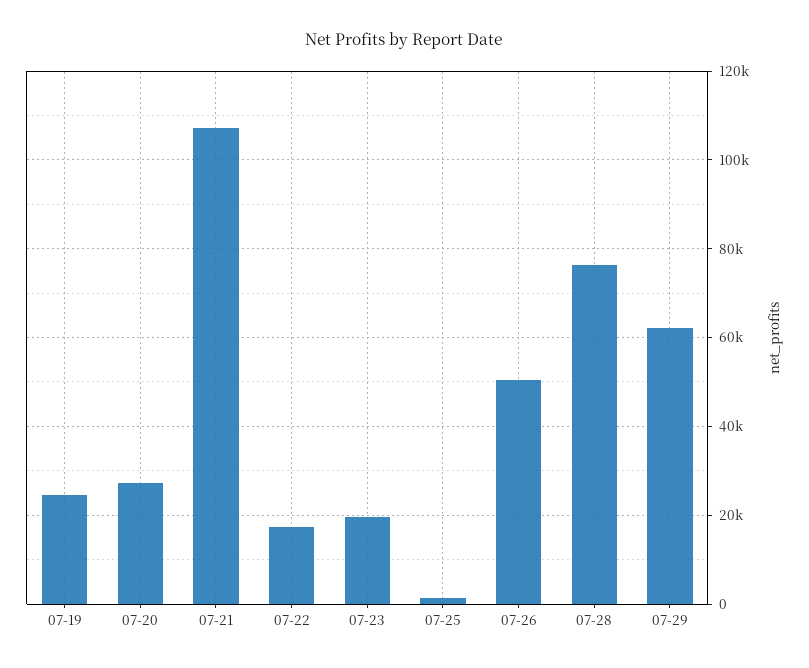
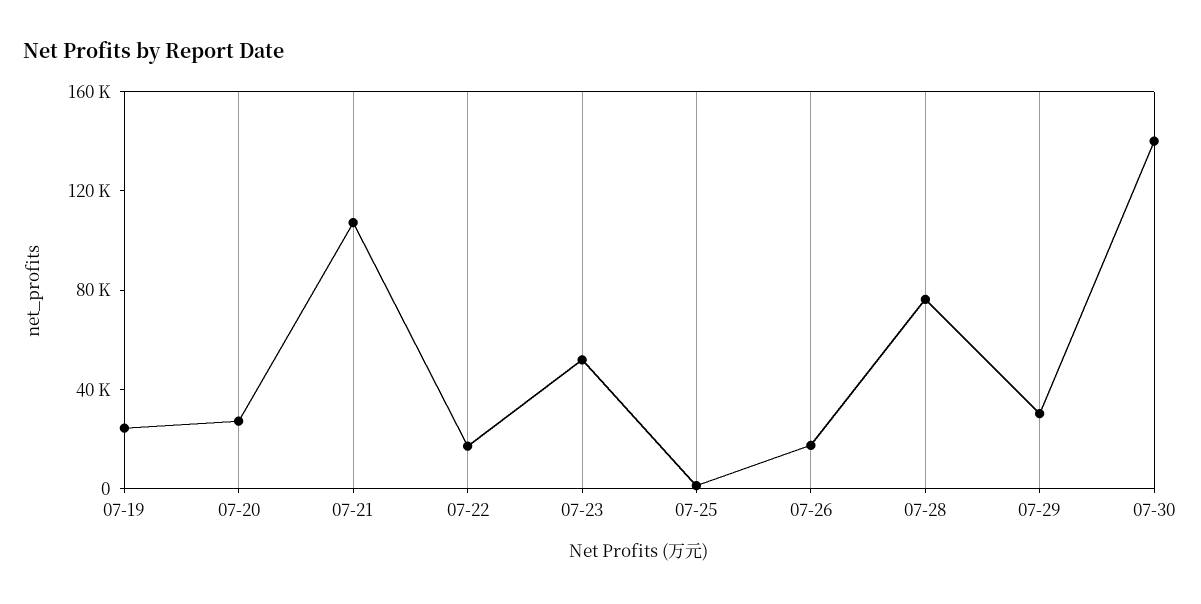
07-23: 20000 -> 50000
07-26: 50000 -> 20000
07-29: 62000 -> 30000
07-30: none -> 140000

